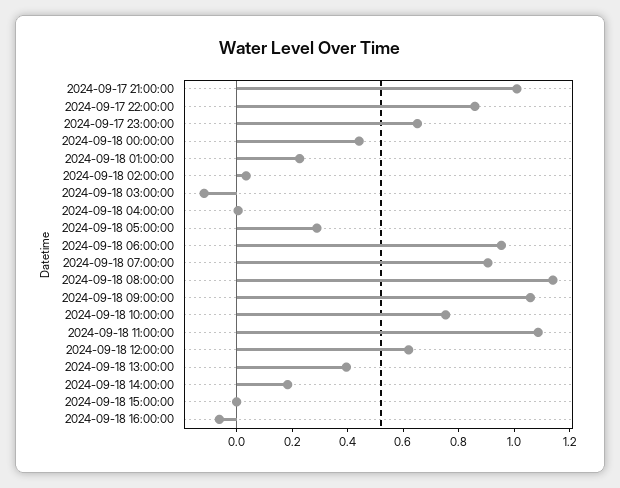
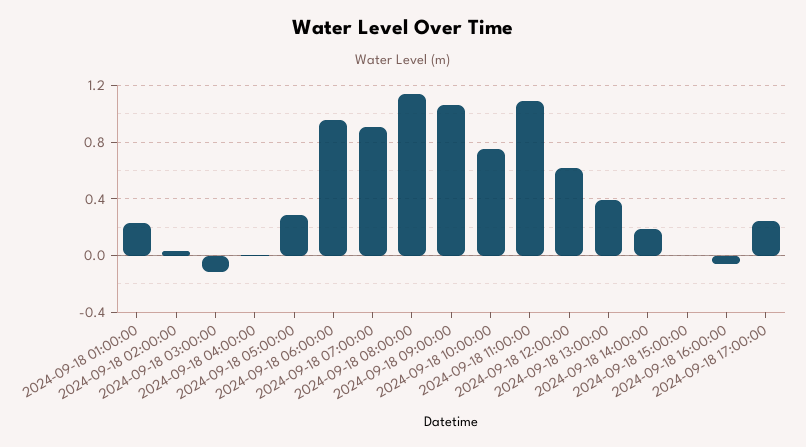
2024-09-17 21:00:00: 1 -> none
2024-09-17 22:00:00: 0.85 -> none
2024-09-17 23:00:00: 0.65 -> none
2024-09-18 00:00:00: 0.45 -> none
2024-09-18 17:00:00: none -> 0.25

